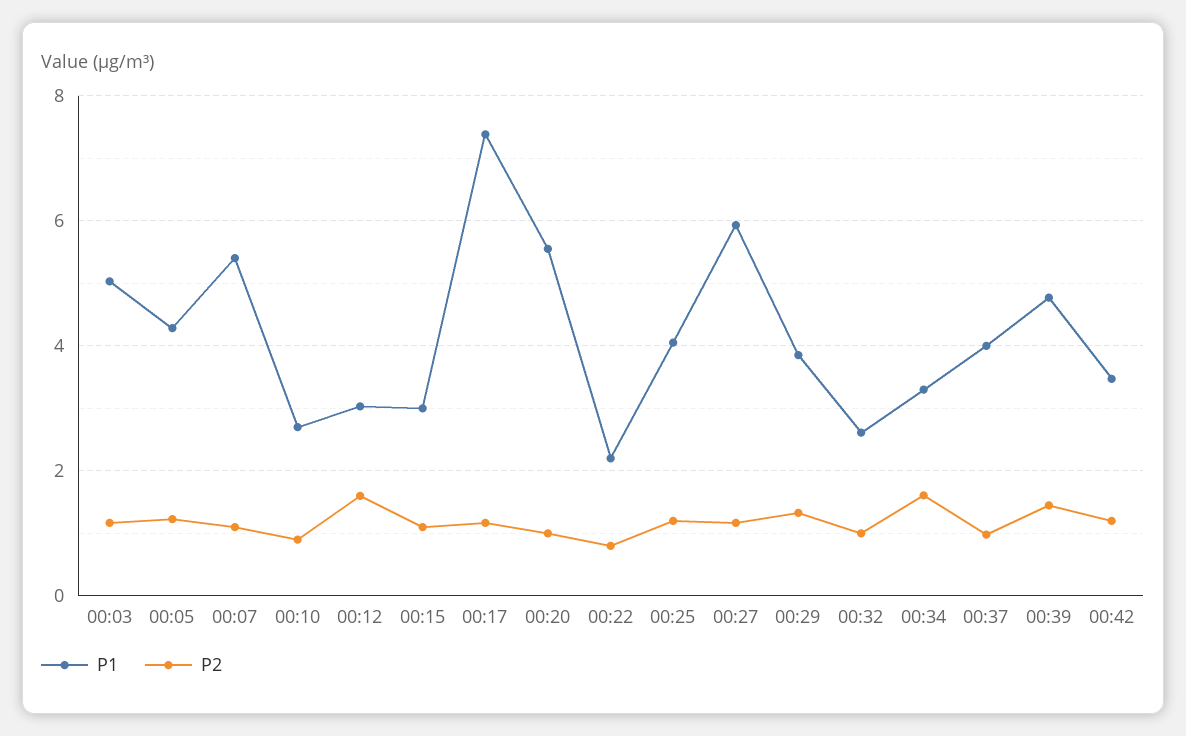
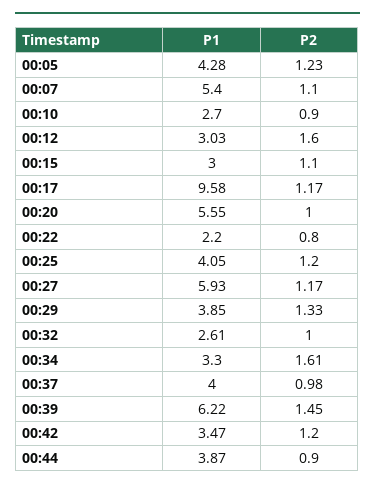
P1, 00:03: 5 -> none
P2, 00:03: 1.2 -> none
P1, 00:17: 7.4 -> 9.58
P1, 00:39: 4.8 -> 6.22
P1, 00:44: none -> 3.87
P2, 00:44: none -> 0.9

